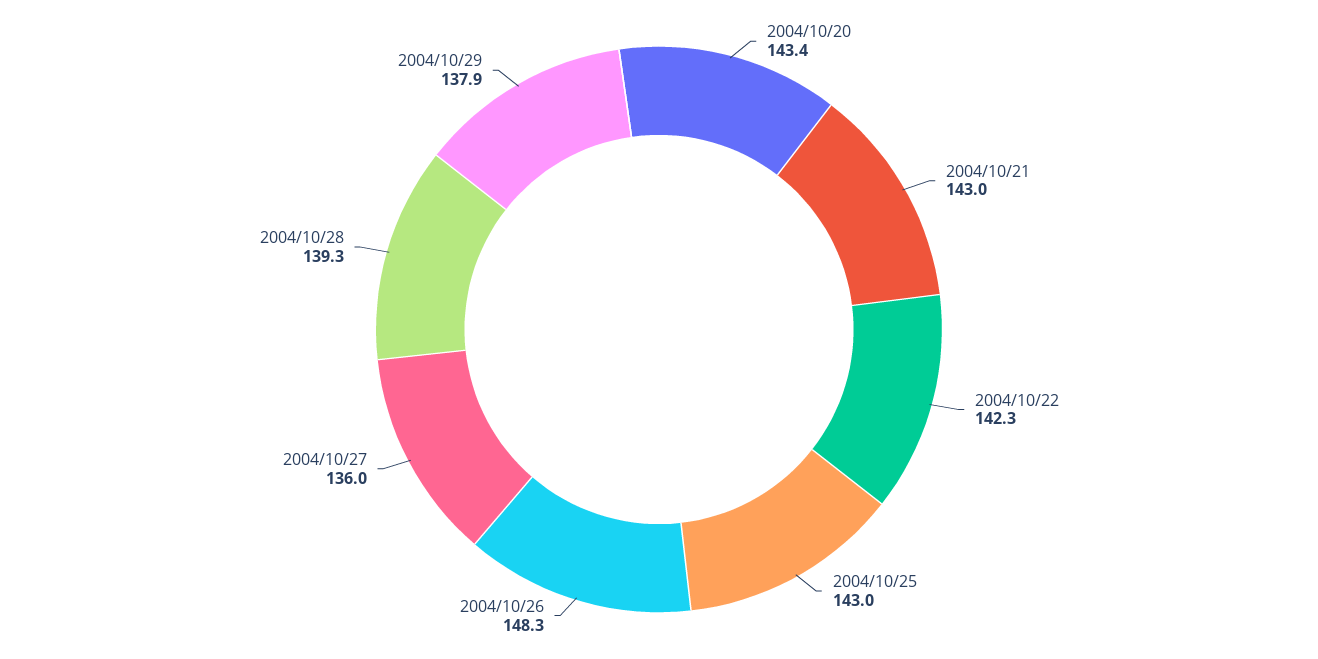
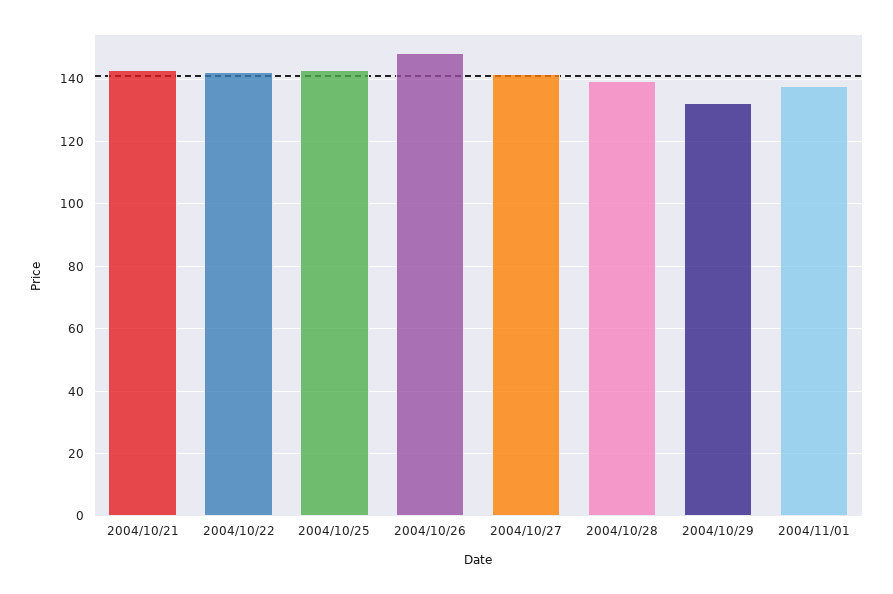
2004/10/20: 143.4 -> none
2004/10/27: 136 -> 142
2004/10/29: 137.9 -> 132
2004/11/01: none -> 138

